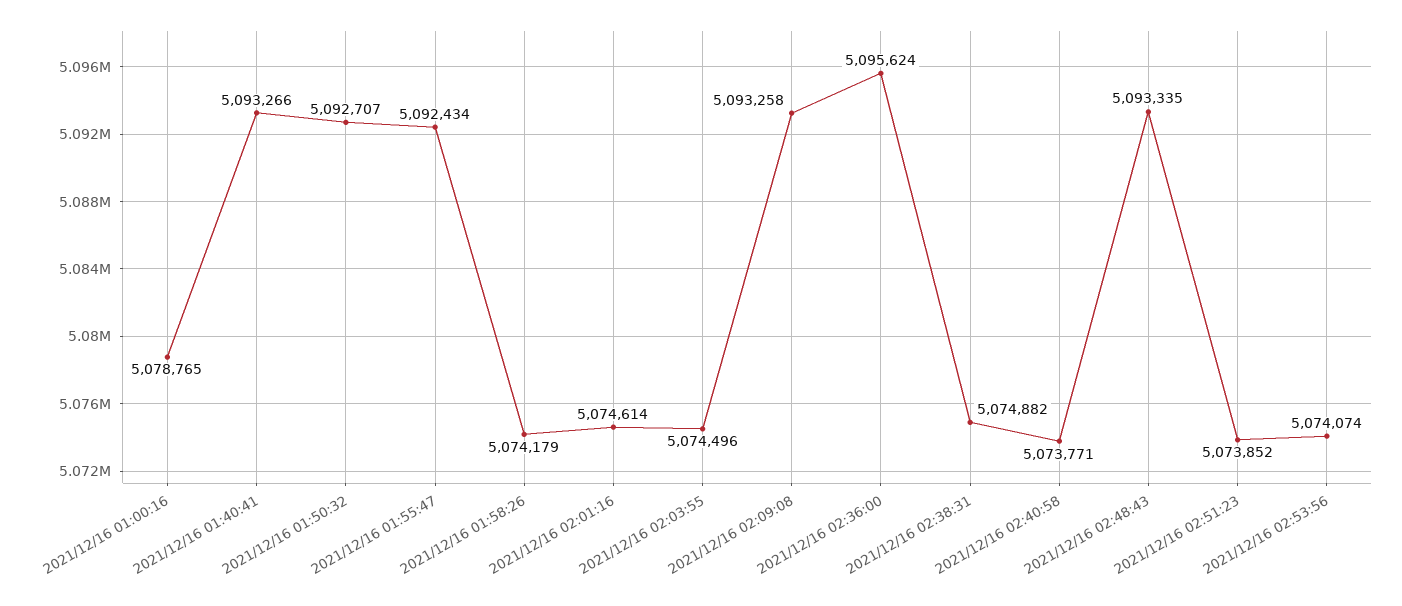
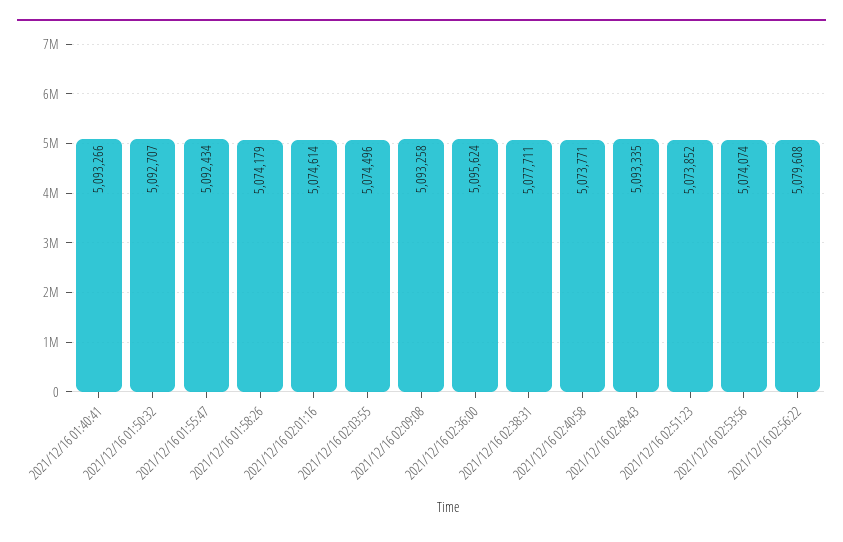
2021/12/16 01:00:16: 5078765 -> none
2021/12/16 02:38:31: 5074882 -> 5077711
2021/12/16 02:56:22: none -> 5079608

